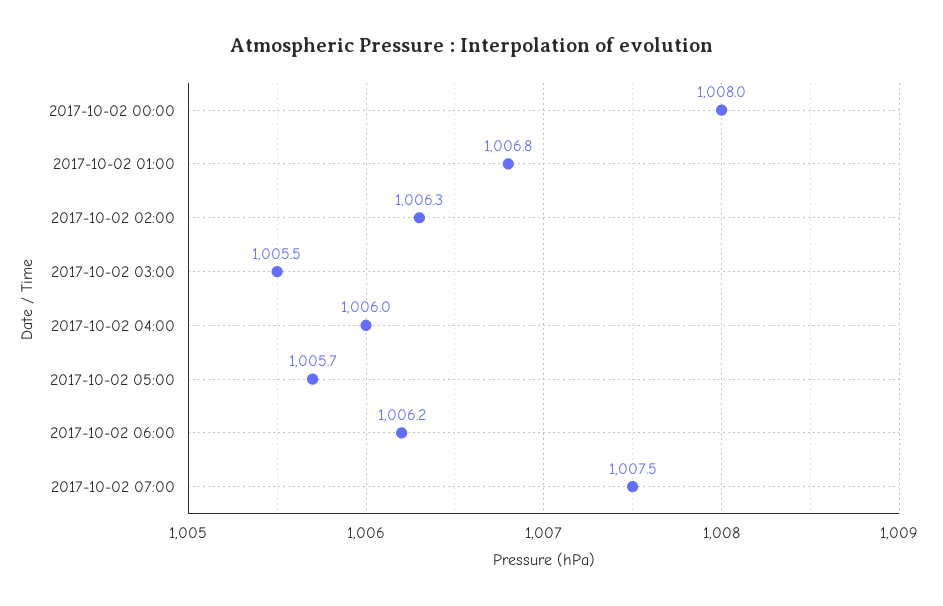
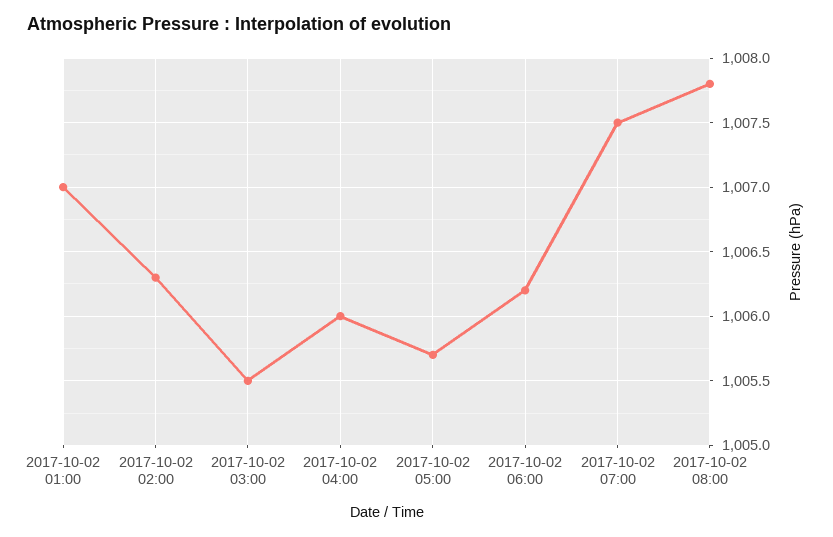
2017-10-02 00:00: 1008 -> none
2017-10-02 01:00: 1006.8 -> 1007
2017-10-02 08:00: none -> 1007.8

